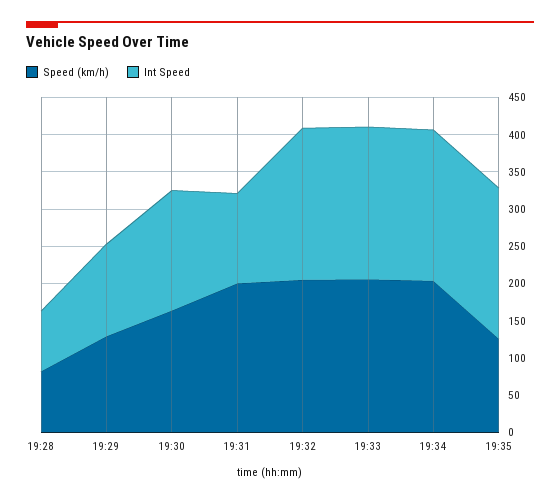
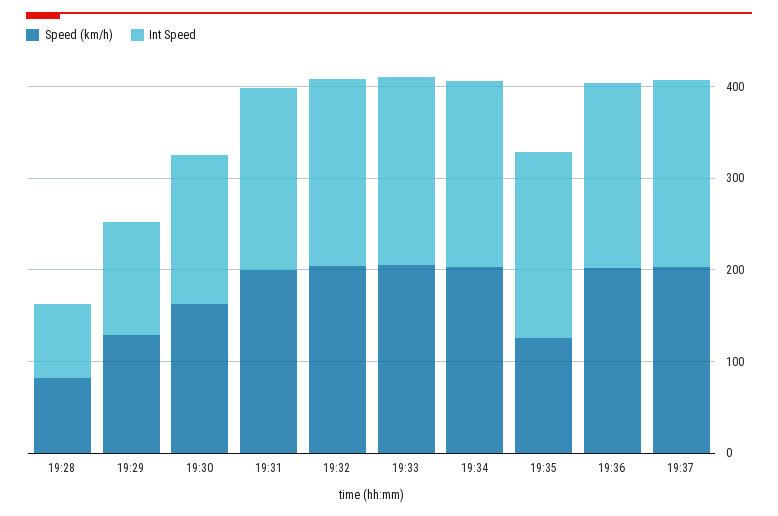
Int Speed, 19:31: 125 -> 200
Speed (km/h), 19:36: none -> 200
Int Speed, 19:36: none -> 200
Speed (km/h), 19:37: none -> 200
Int Speed, 19:37: none -> 200

